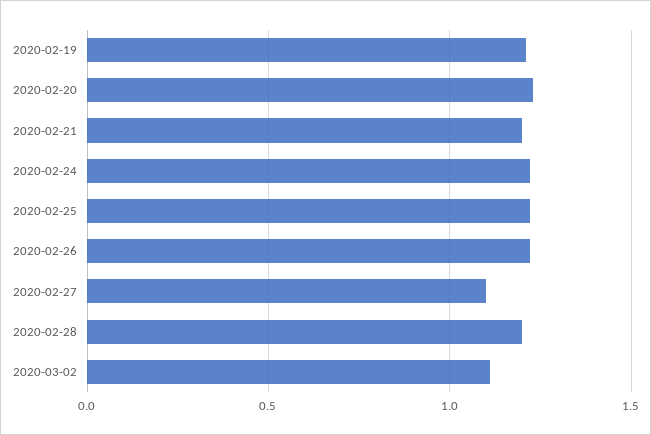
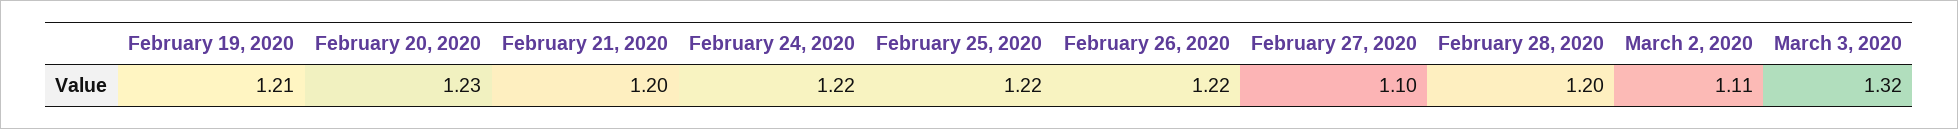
March 3, 2020: none -> 1.32

